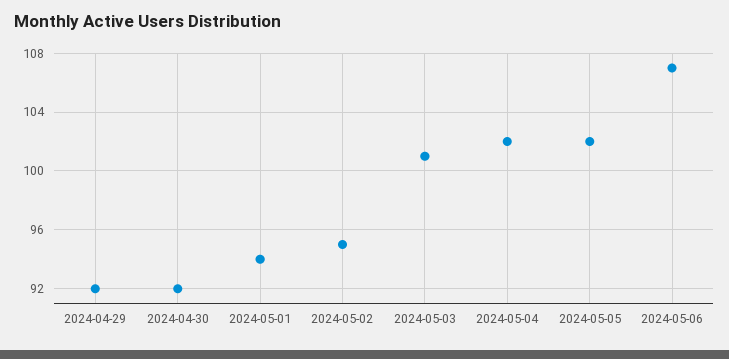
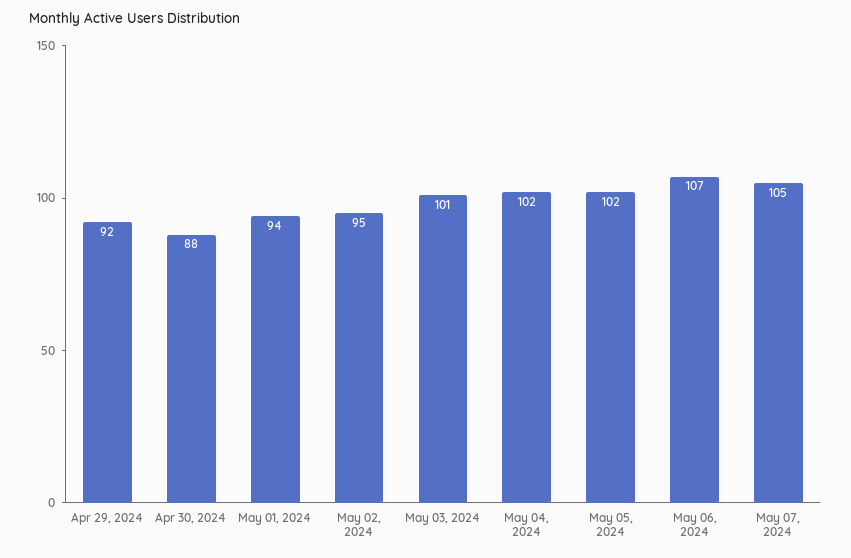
2024-04-30: 92 -> 88
May 07, 2024: none -> 105

